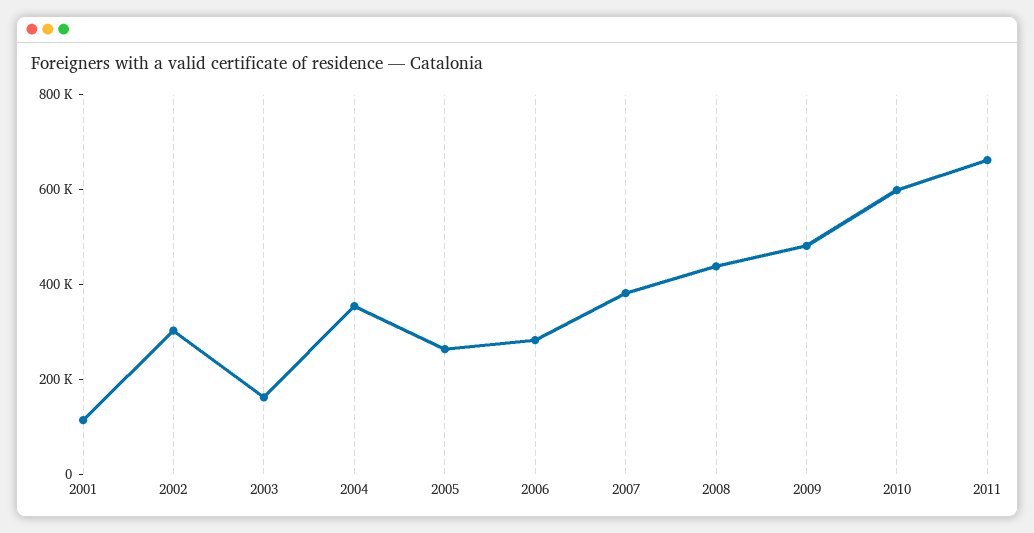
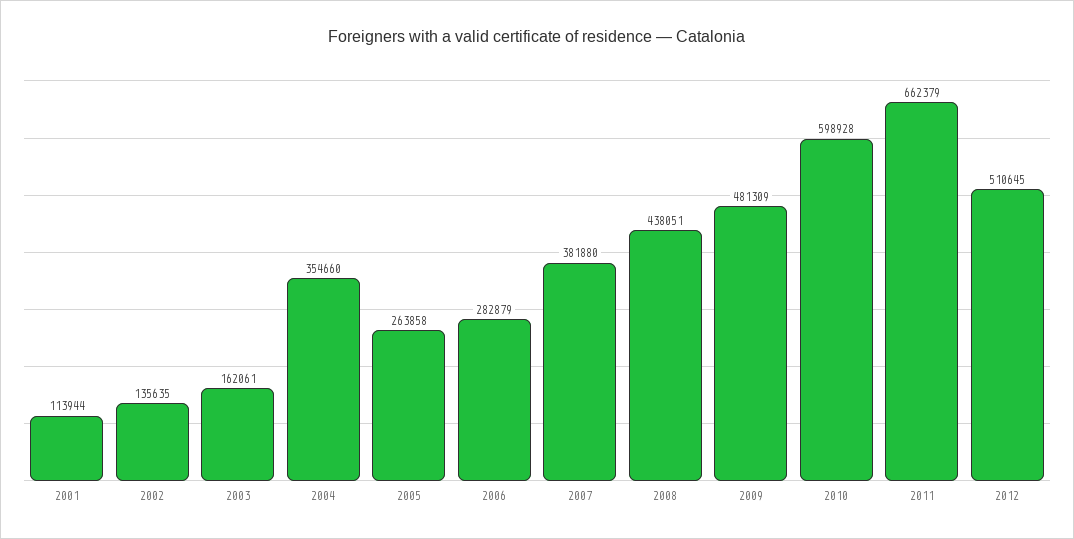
2002: 300000 -> 135635
2012: none -> 510645

